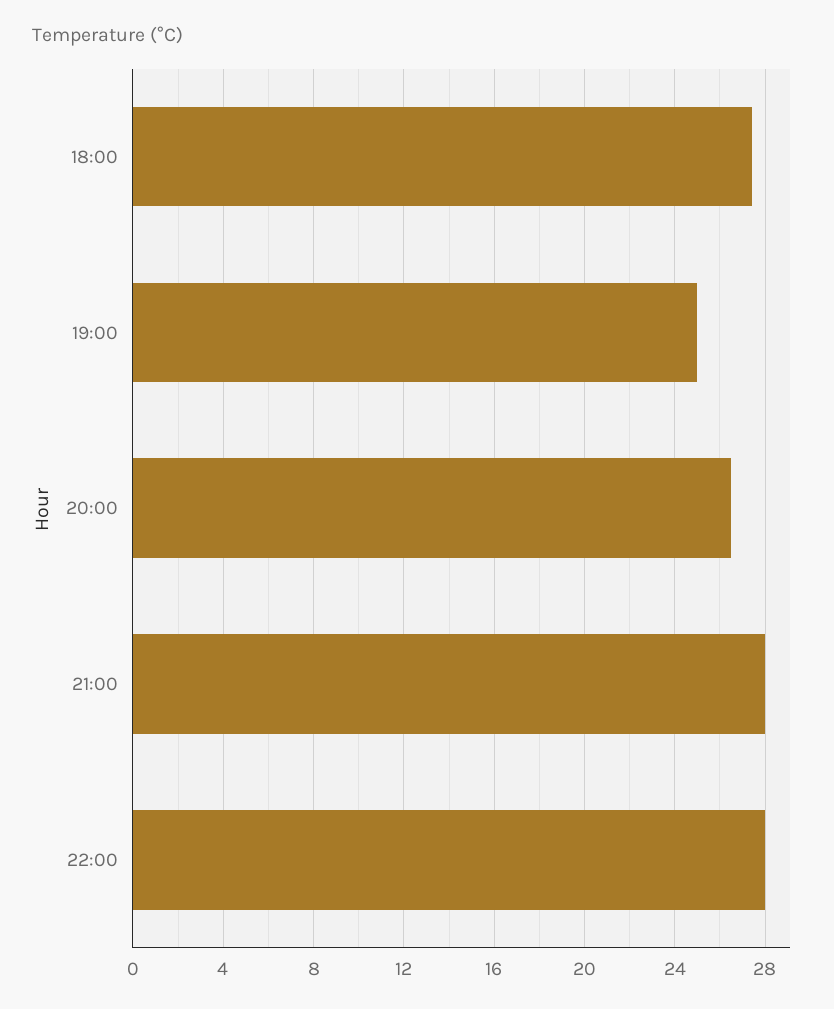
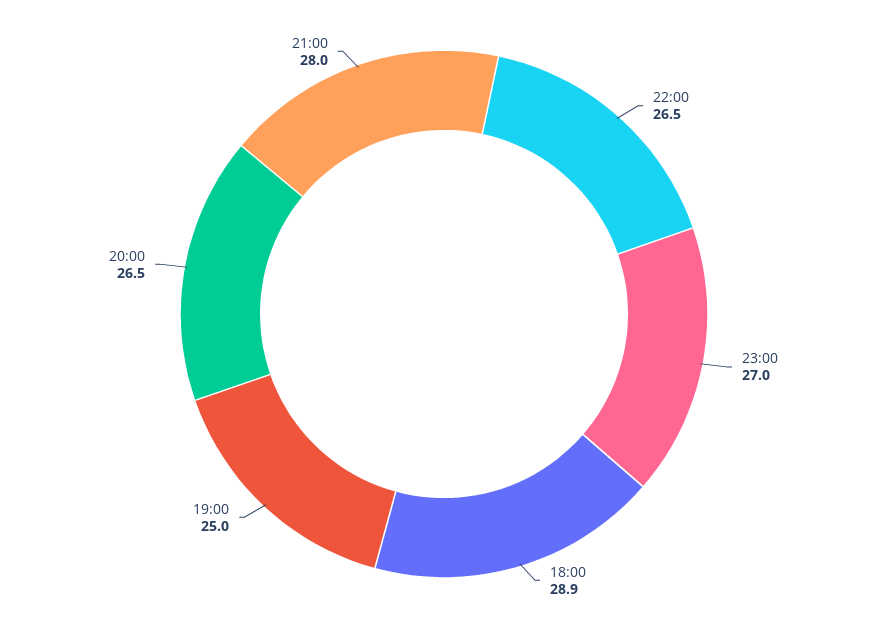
18:00: 27.5 -> 28.9
22:00: 28 -> 26.5
23:00: none -> 27

